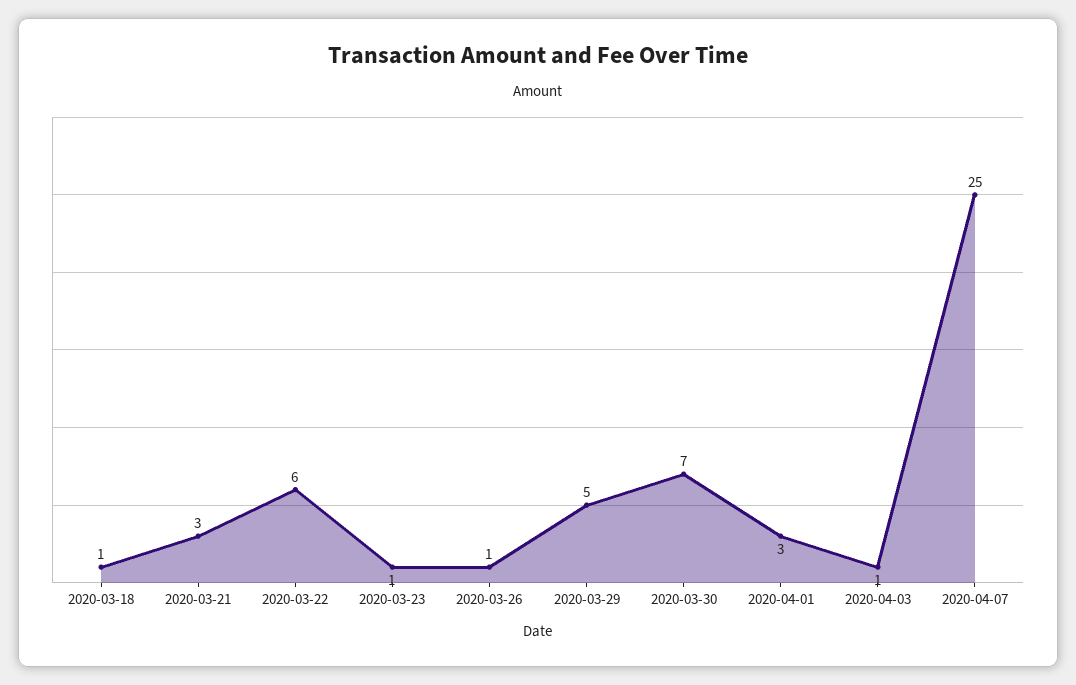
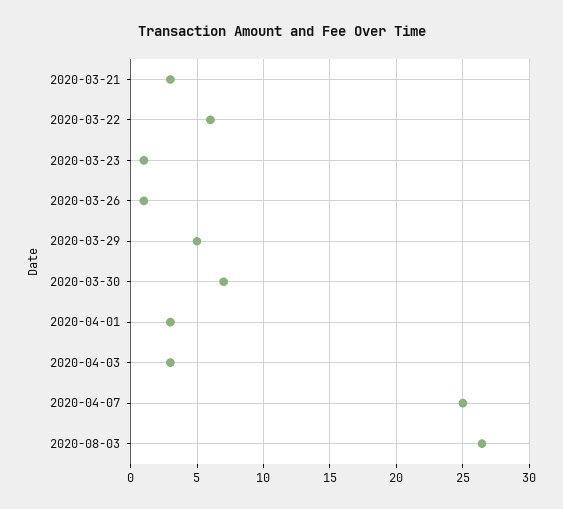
2020-03-18: 1 -> none
2020-04-03: 1 -> 3
2020-08-03: none -> 26.5

